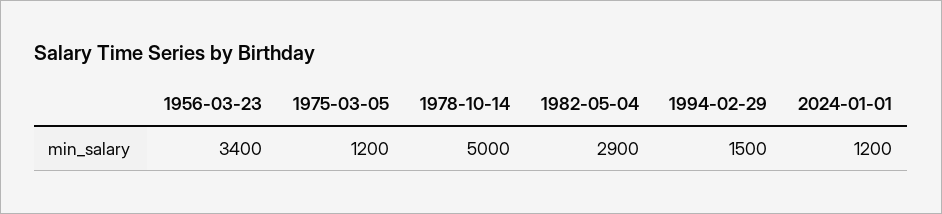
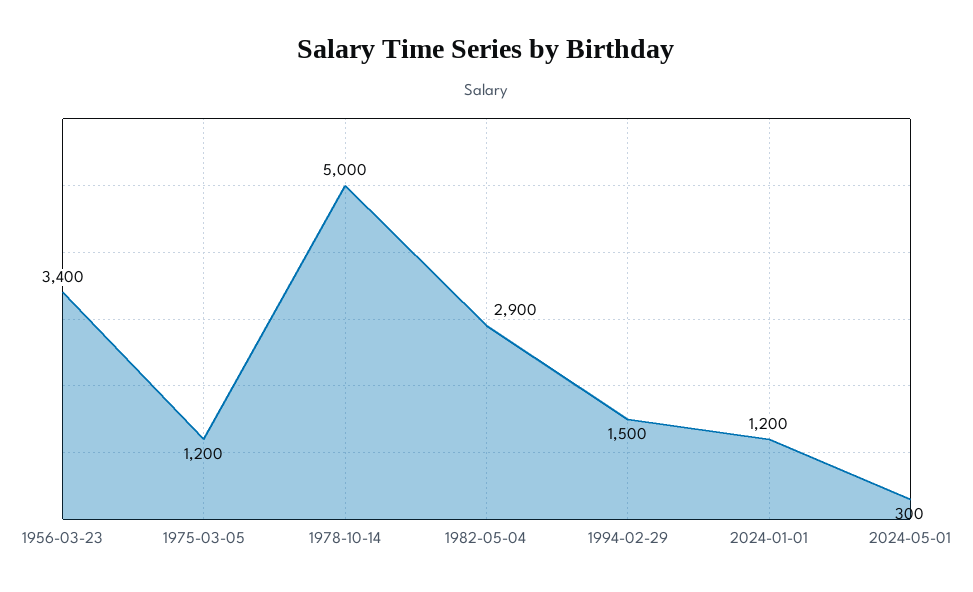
2024-05-01: none -> 300

